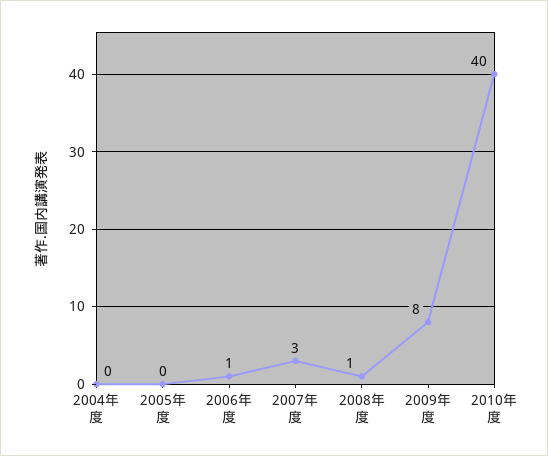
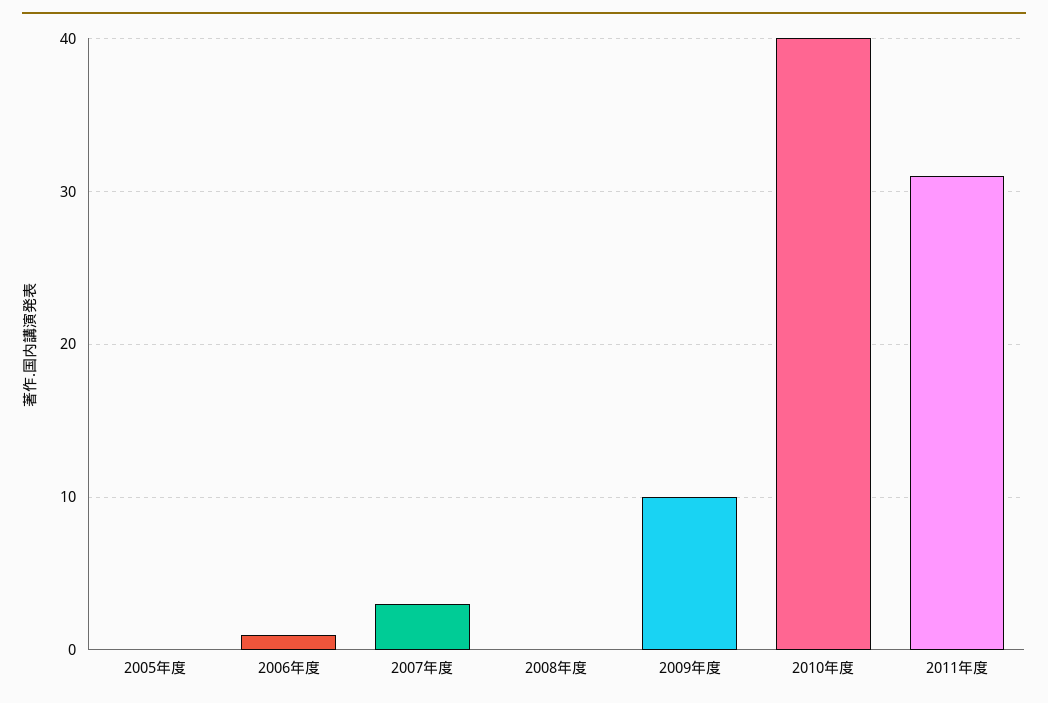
2004年度: 0 -> none
2008年度: 1 -> 0
2009年度: 8 -> 10
2011年度: none -> 31

